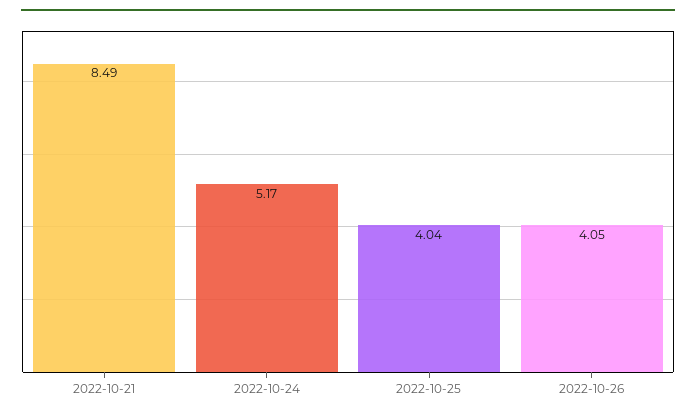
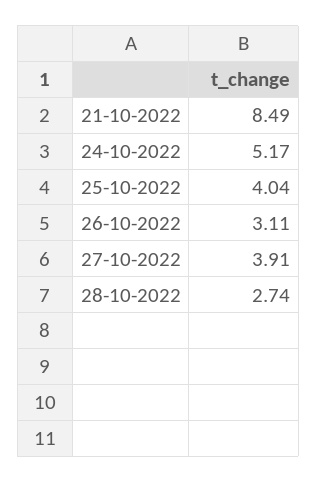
2022-10-26: 4.05 -> 3.11
27-10-2022: none -> 3.91
28-10-2022: none -> 2.74

